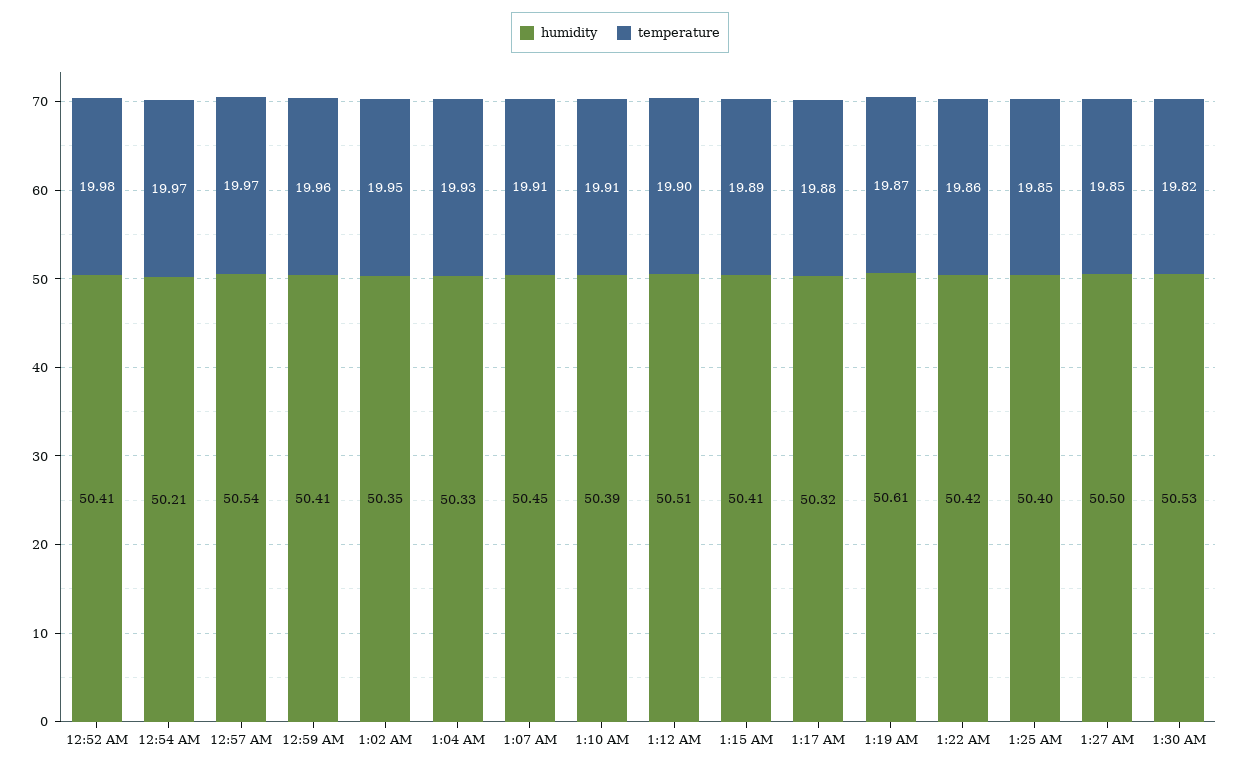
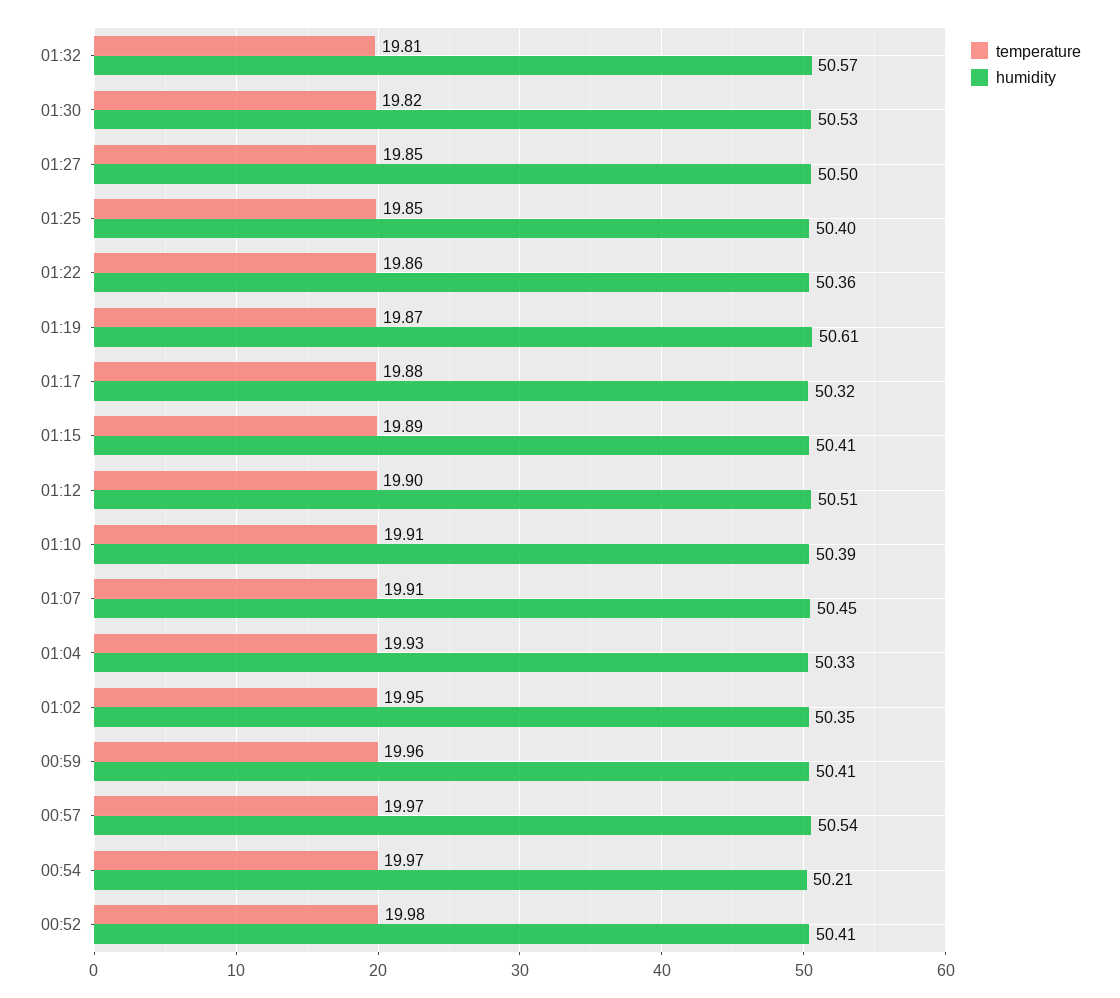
humidity, 1:22 AM: 50.42 -> 50.36
temperature, 01:32: none -> 19.81
humidity, 01:32: none -> 50.57

